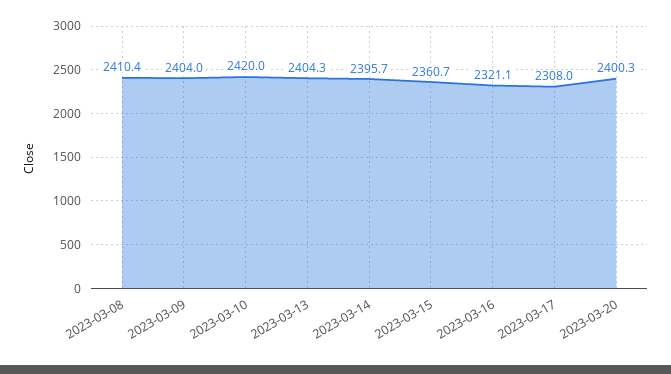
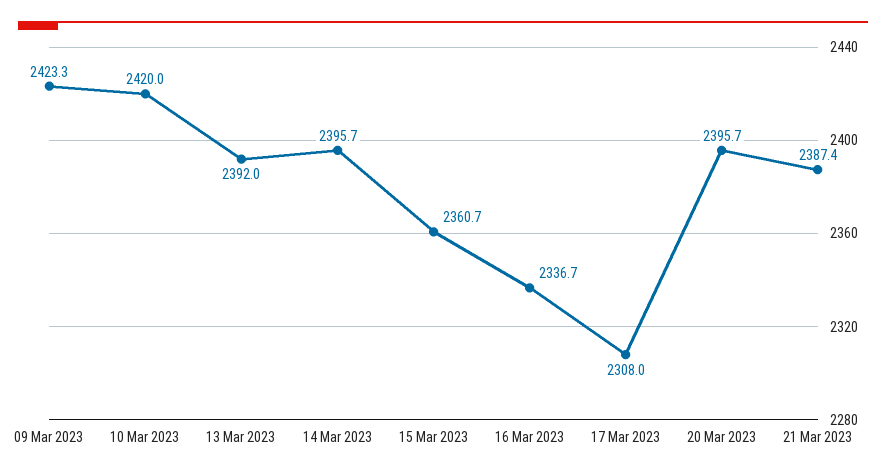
2023-03-08: 2410.4 -> none
2023-03-09: 2404 -> 2423.3
2023-03-13: 2404.3 -> 2392
2023-03-16: 2321.1 -> 2336.7
2023-03-20: 2400.3 -> 2395.7
21 Mar 2023: none -> 2387.4

